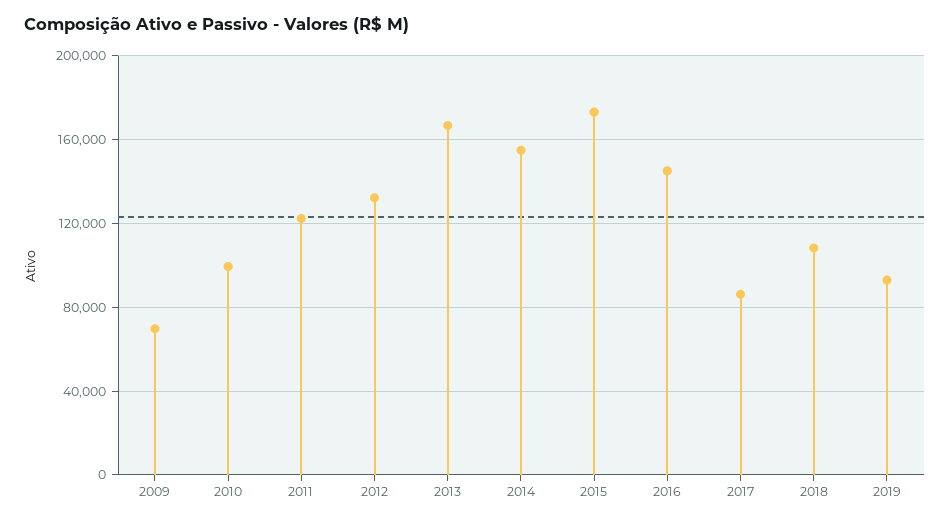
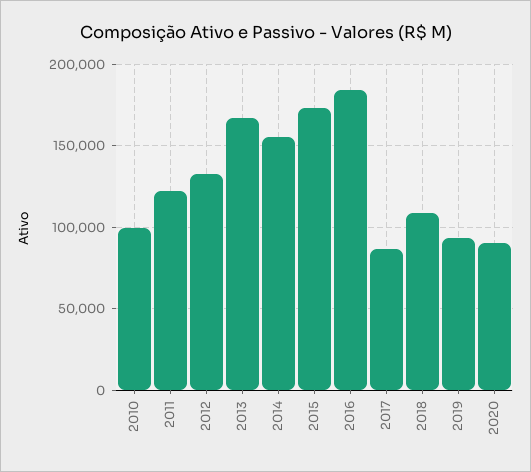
2009: 70000 -> none
2016: 145000 -> 185000
2020: none -> 90000

